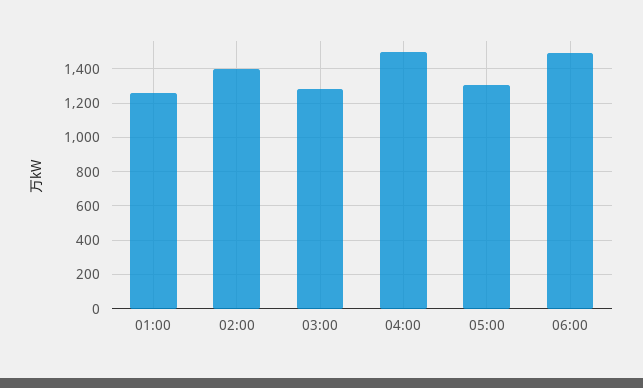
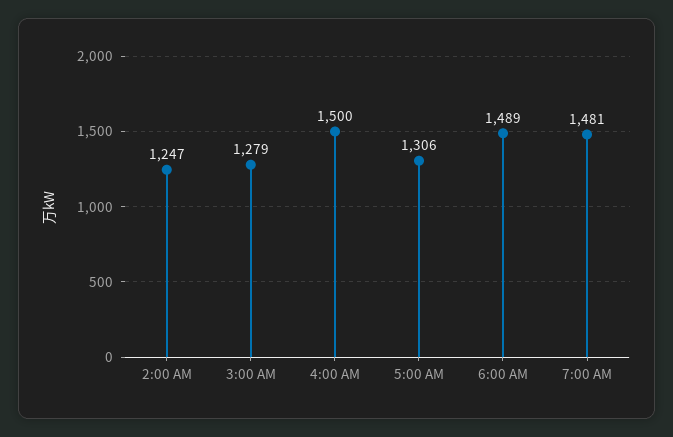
01:00: 1250 -> none
02:00: 1400 -> 1247
7:00 AM: none -> 1481

